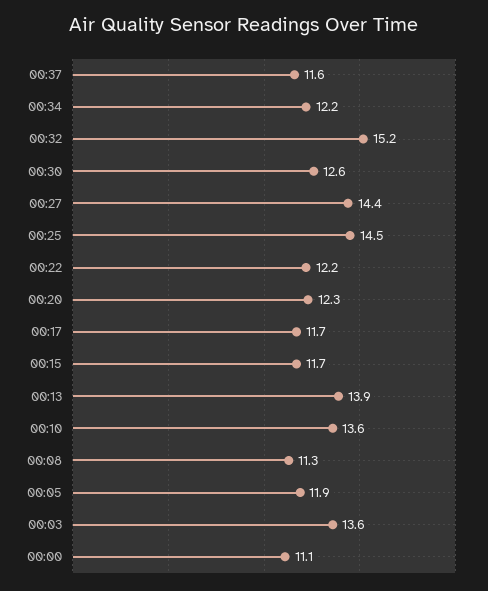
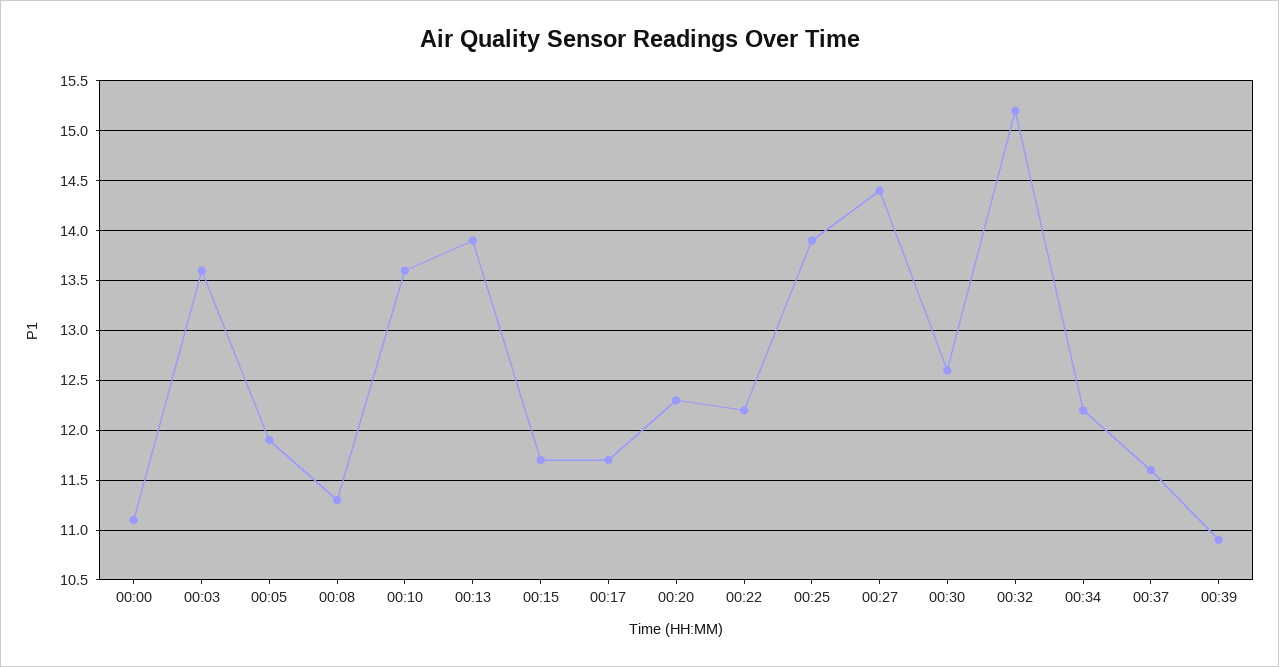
00:25: 14.5 -> 13.9
00:39: none -> 10.9

